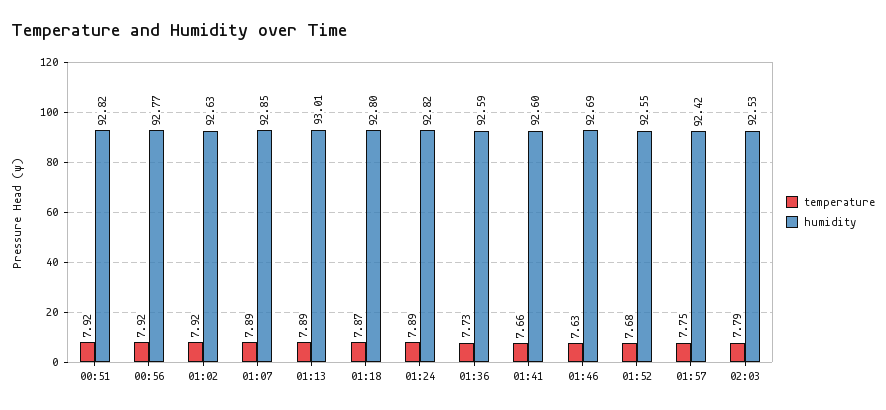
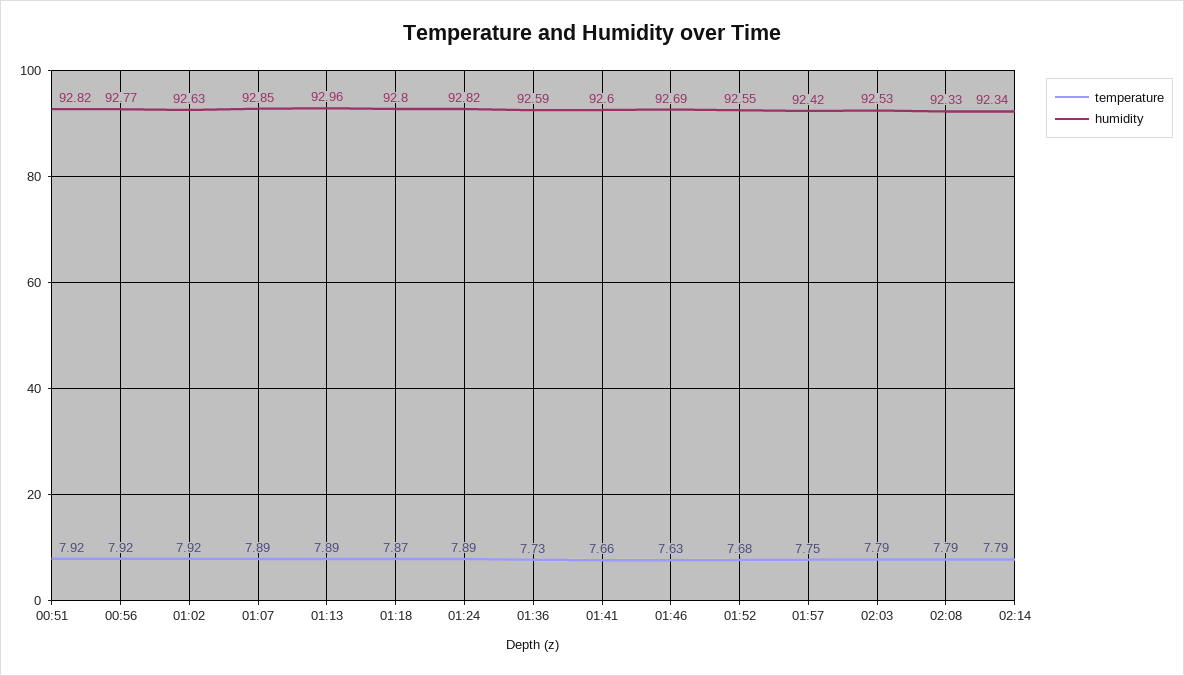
humidity, 01:13: 93.01 -> 92.96
temperature, 02:08: none -> 7.79
humidity, 02:08: none -> 92.33
temperature, 02:14: none -> 7.79
humidity, 02:14: none -> 92.34

